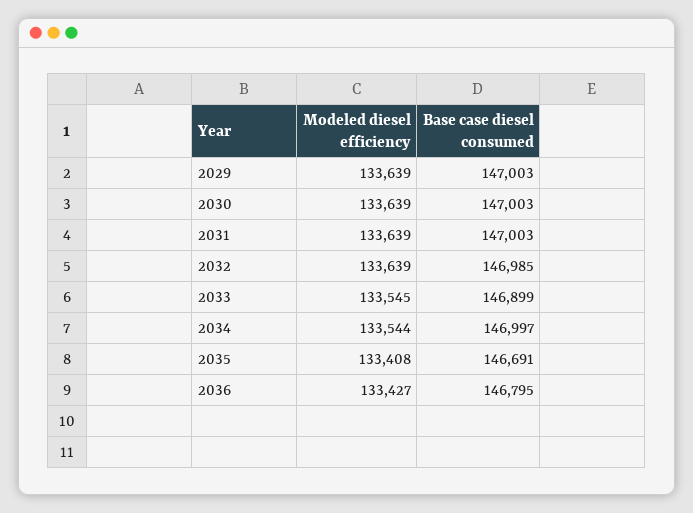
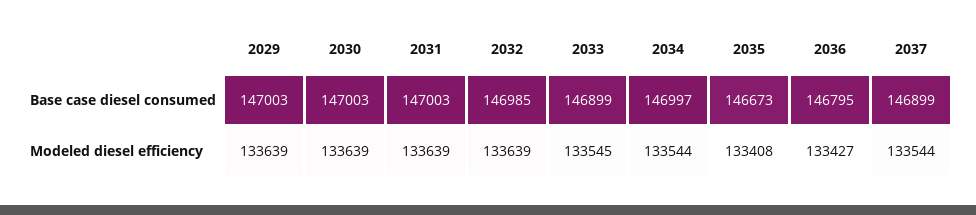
Base case diesel consumed, 2035: 146691 -> 146673
Base case diesel consumed, 2037: none -> 146899
Modeled diesel efficiency, 2037: none -> 133544

